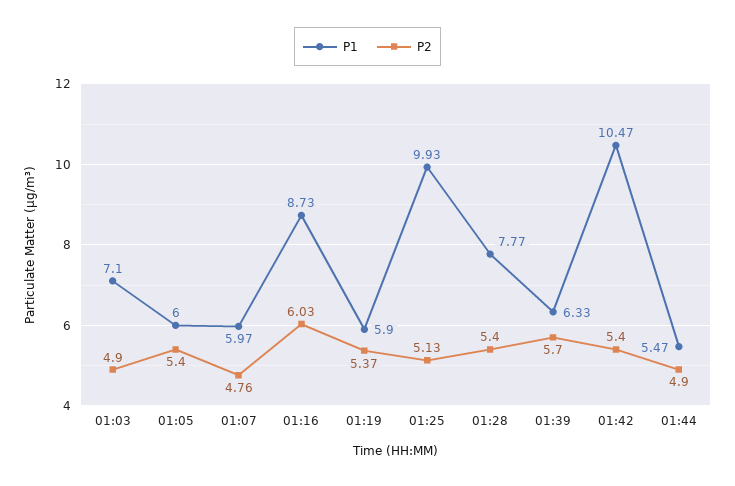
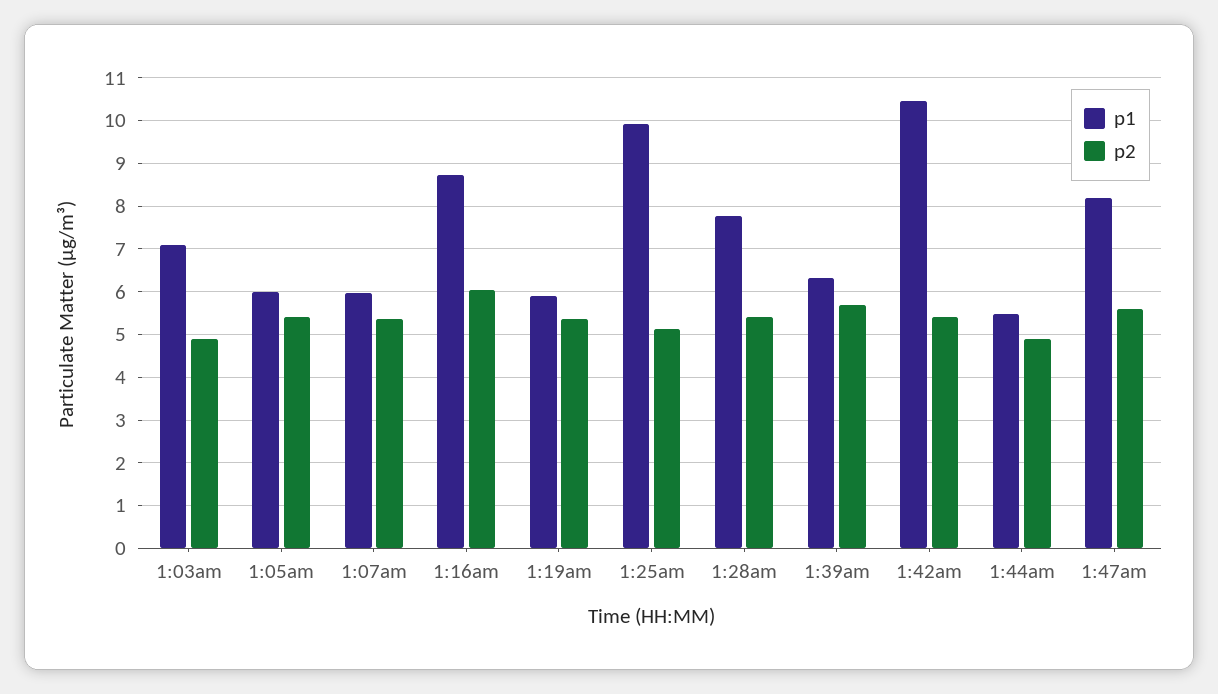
P2, 01:07: 4.76 -> 5.4
P1, 1:47am: none -> 8.2
P2, 1:47am: none -> 5.6

